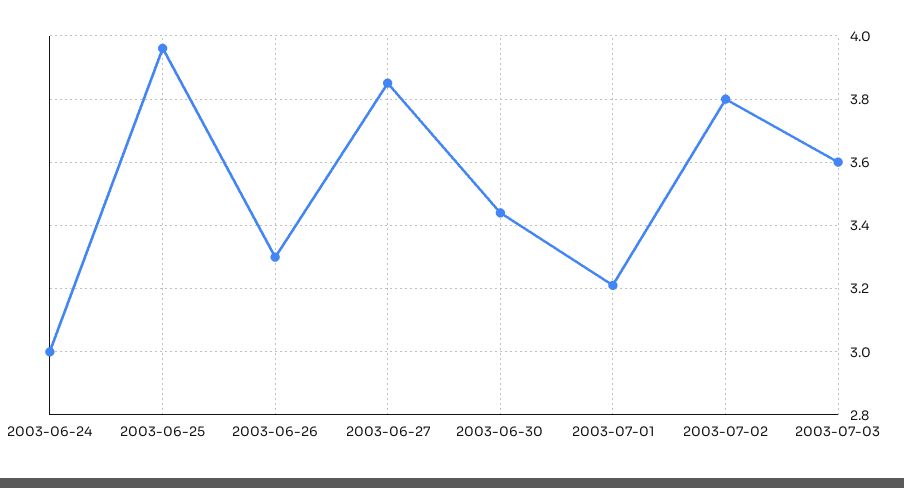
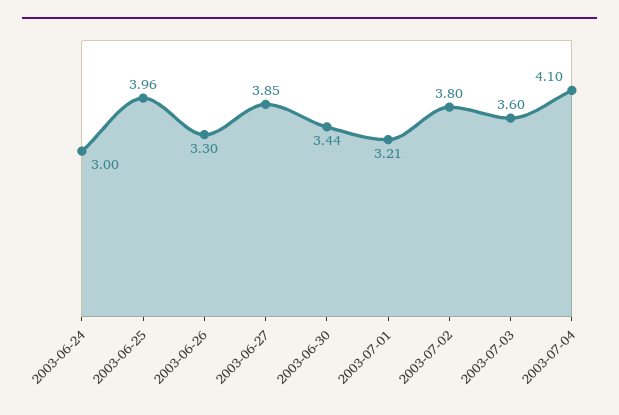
2003-07-04: none -> 4.1

